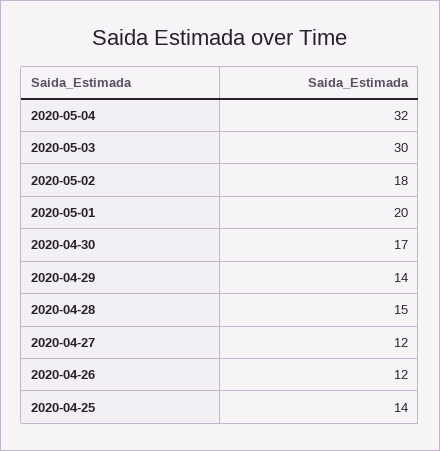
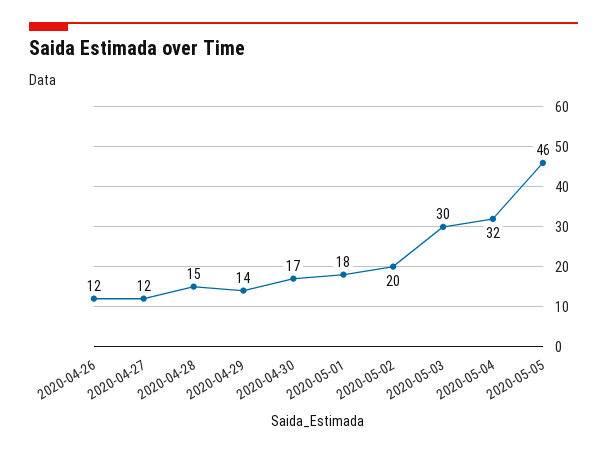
2020-05-02: 18 -> 20
2020-05-01: 20 -> 18
2020-04-25: 14 -> none
2020-05-05: none -> 46

